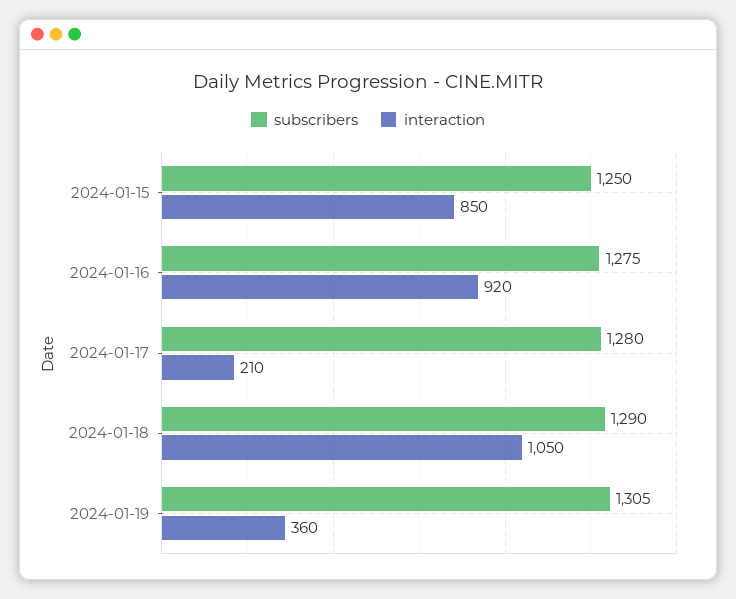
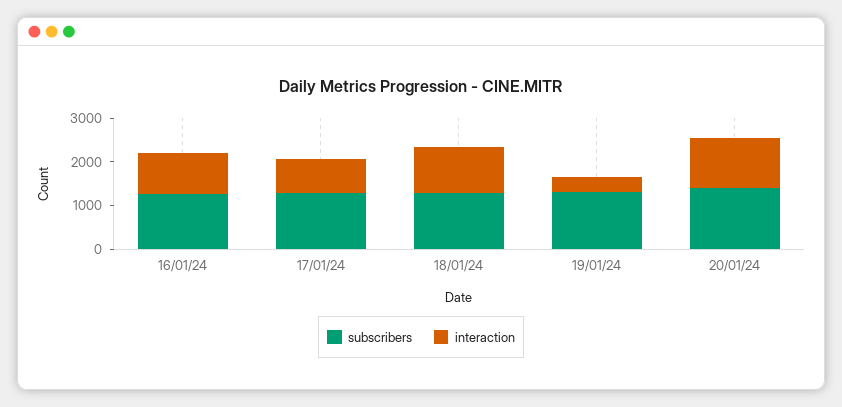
subscribers, 2024-01-15: 1250 -> none
interaction, 2024-01-15: 850 -> none
interaction, 2024-01-17: 210 -> 800
subscribers, 20/01/24: none -> 1400
interaction, 20/01/24: none -> 1200

